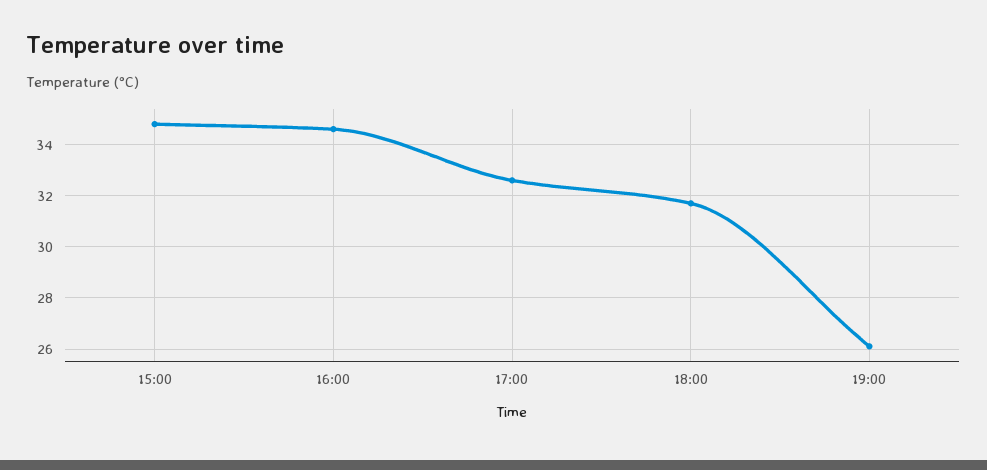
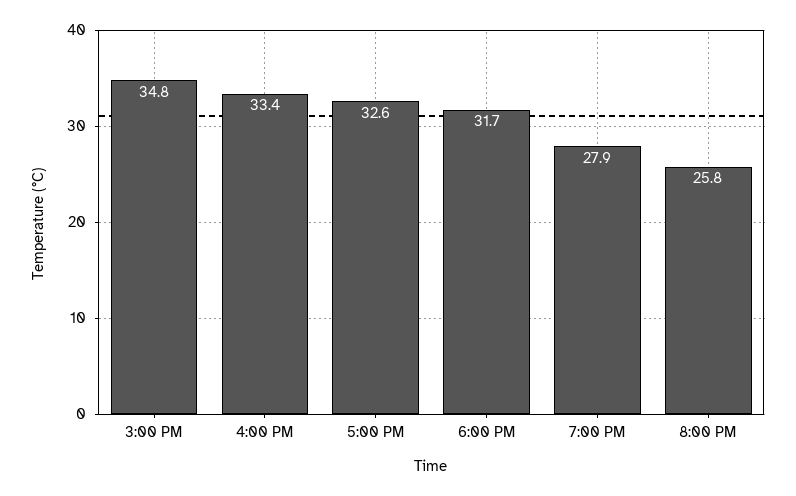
16:00: 34.5 -> 33.4
19:00: 26 -> 27.9
8:00 PM: none -> 25.8

